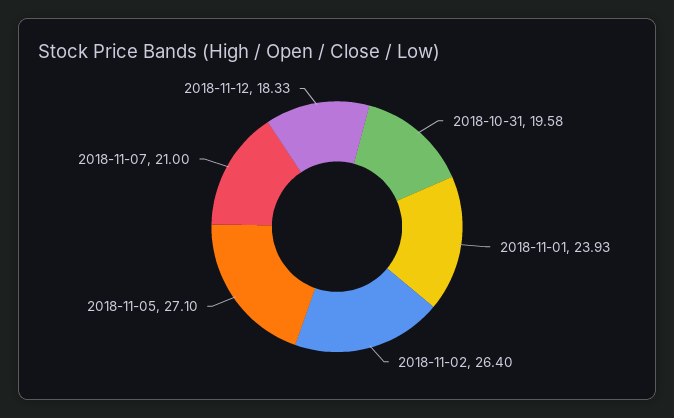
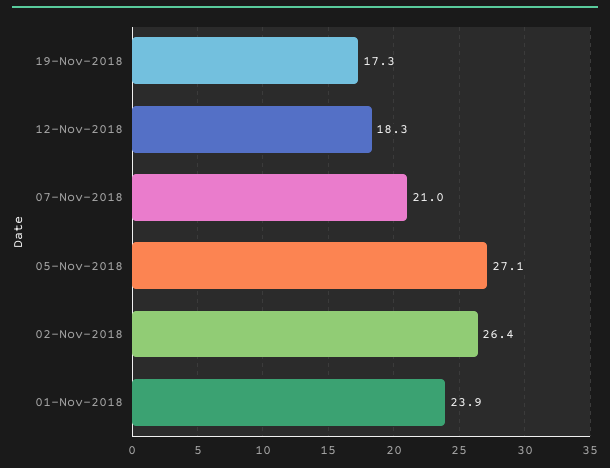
2018-10-31: 19.58 -> none
19-Nov-2018: none -> 17.3

